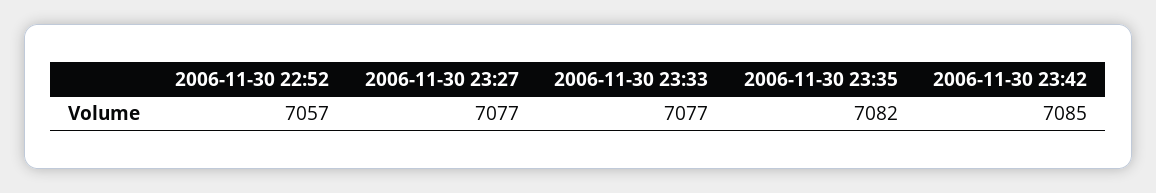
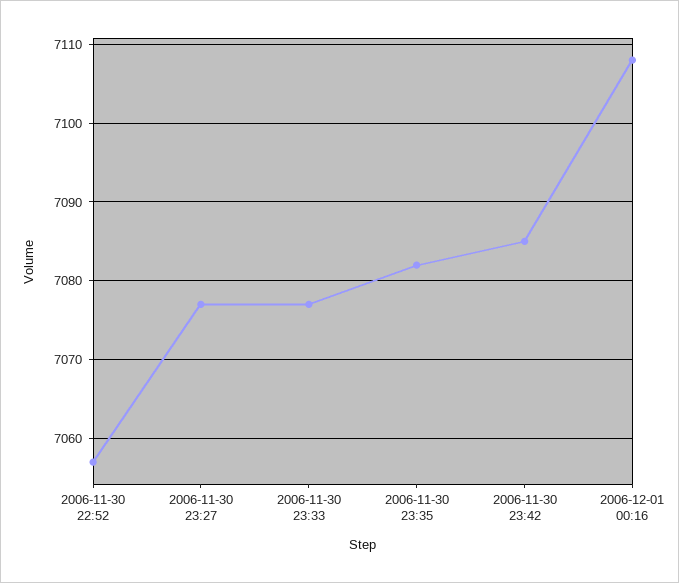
2006-12-01 00:16: none -> 7108

